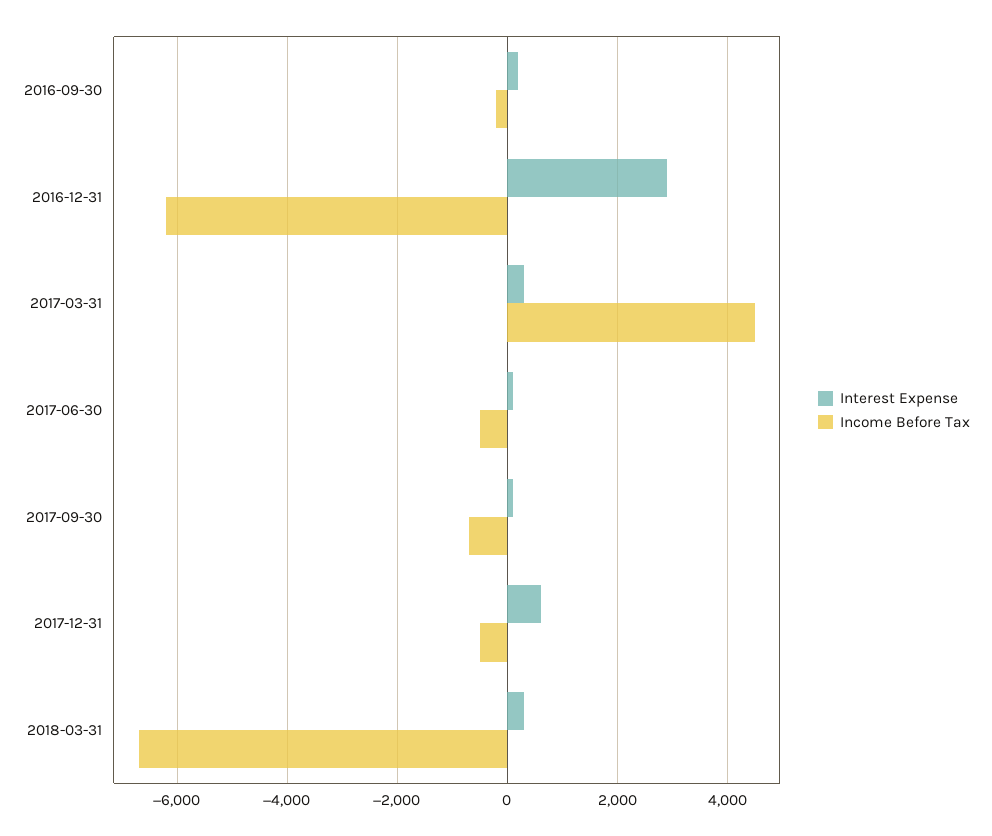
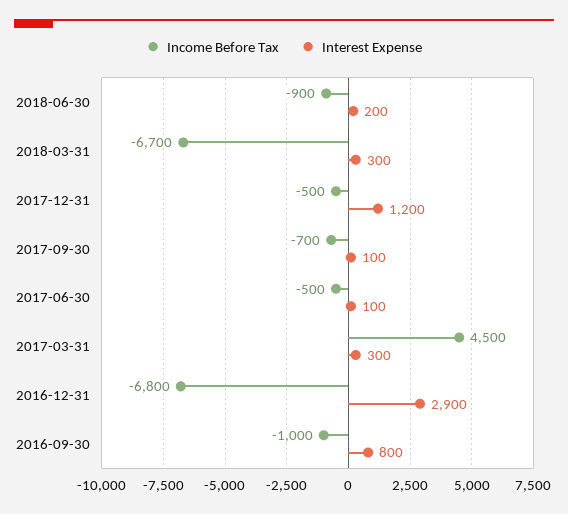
Interest Expense, 2016-09-30: 200 -> 800
Income Before Tax, 2016-09-30: -200 -> -1000
Income Before Tax, 2016-12-31: -6200 -> -6800
Interest Expense, 2017-12-31: 600 -> 1200
Income Before Tax, 2018-06-30: none -> -900
Interest Expense, 2018-06-30: none -> 200

